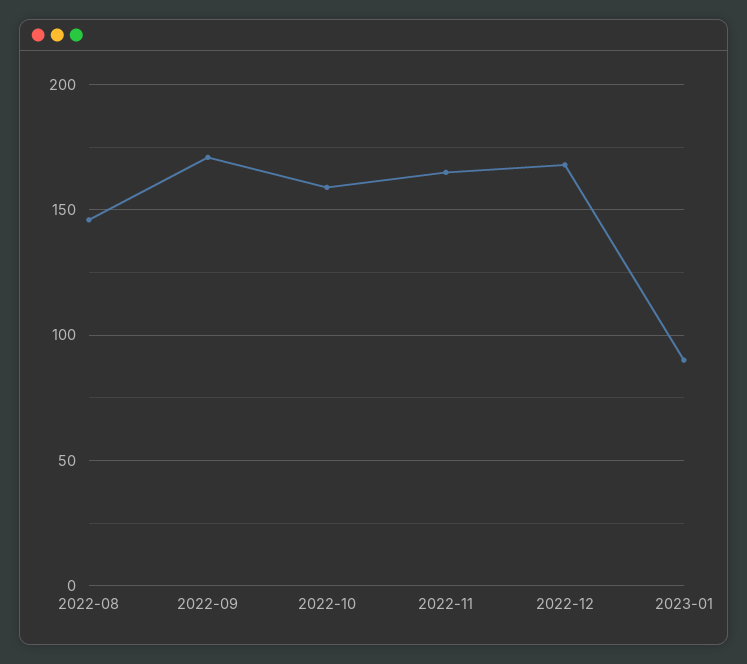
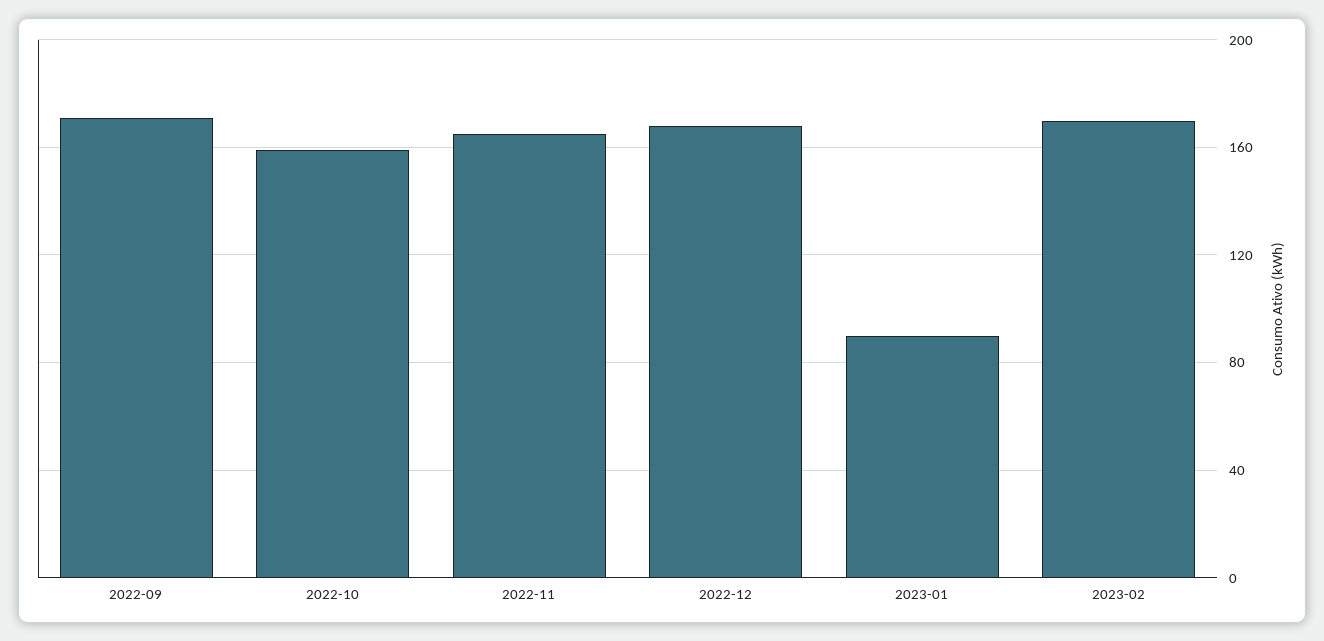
2022-08: 145 -> none
2023-02: none -> 170

